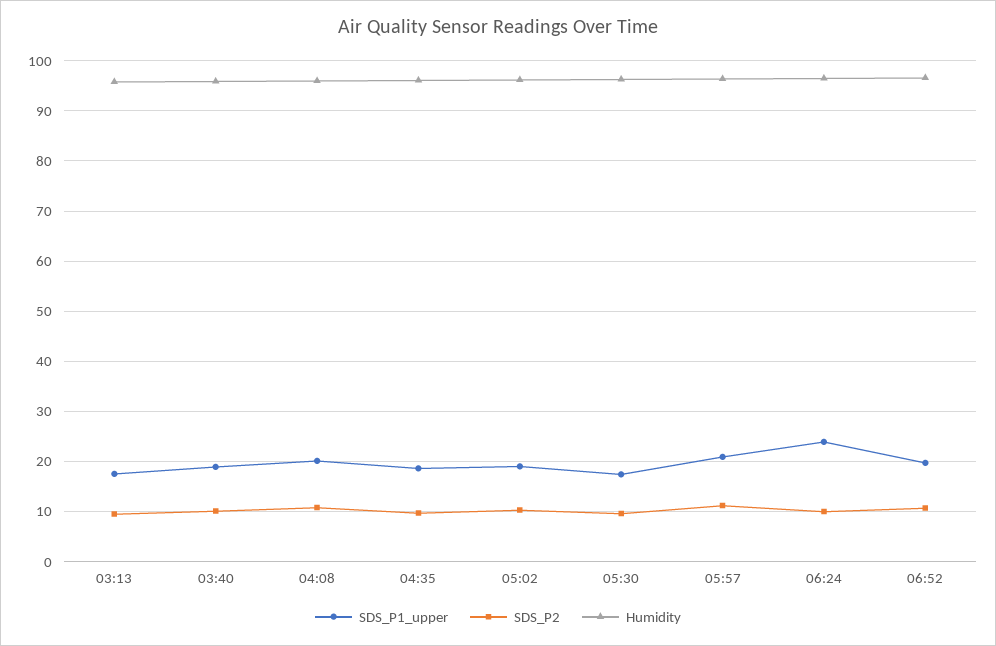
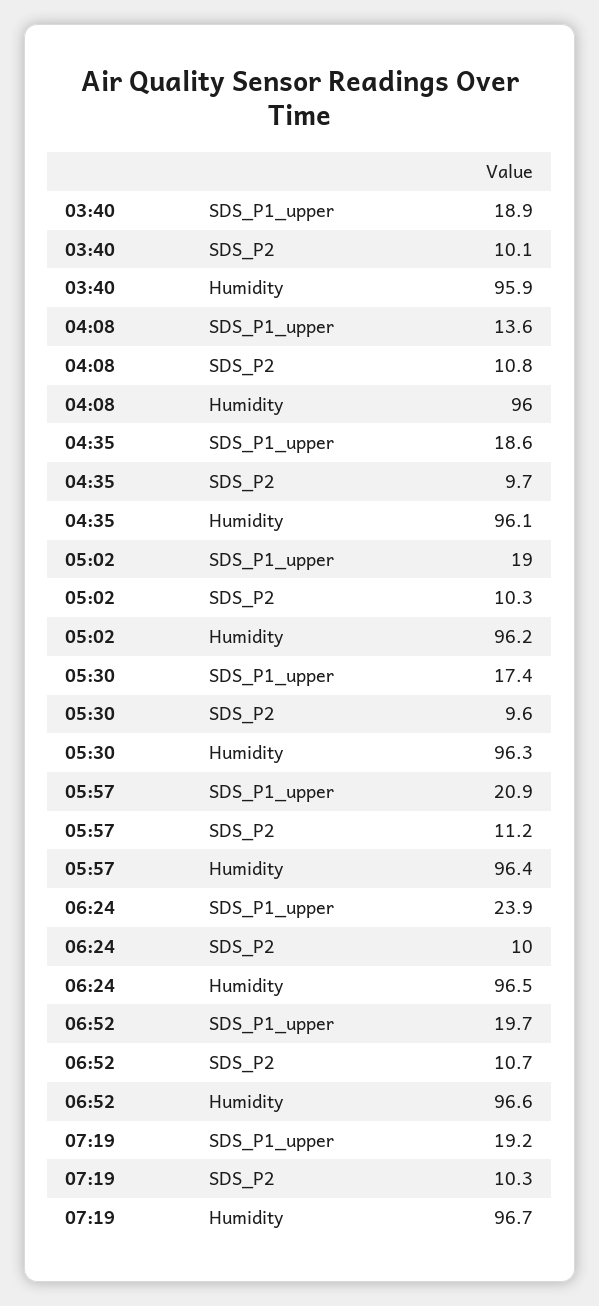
SDS_P1_upper, 03:13: 18 -> none
SDS_P2, 03:13: 10 -> none
Humidity, 03:13: 96 -> none
SDS_P1_upper, 04:08: 20 -> 13.6
SDS_P1_upper, 07:19: none -> 19.2
SDS_P2, 07:19: none -> 10.3
Humidity, 07:19: none -> 96.7

